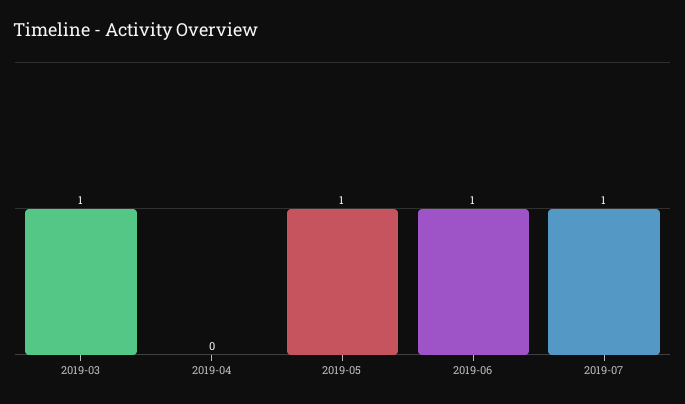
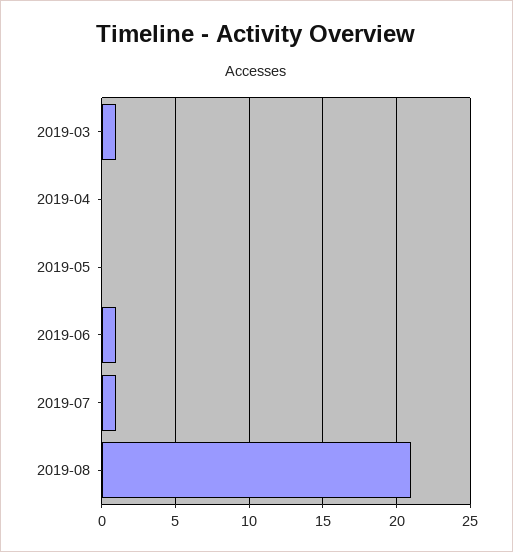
2019-05: 1 -> 0
2019-08: none -> 21

